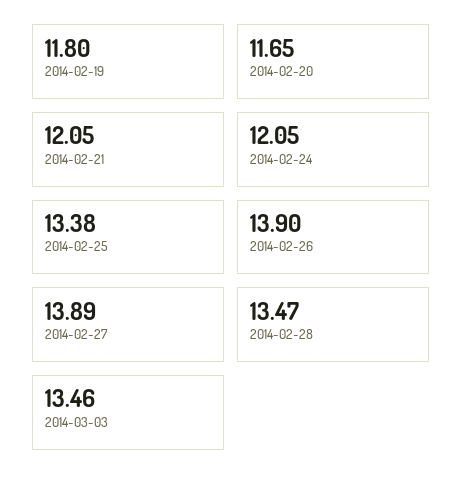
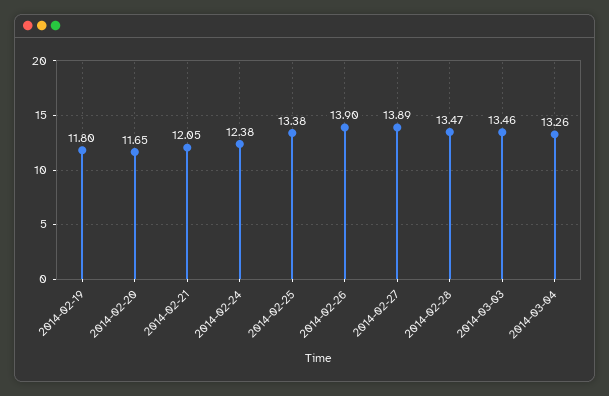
2014-02-24: 12.05 -> 12.38
2014-03-04: none -> 13.26

